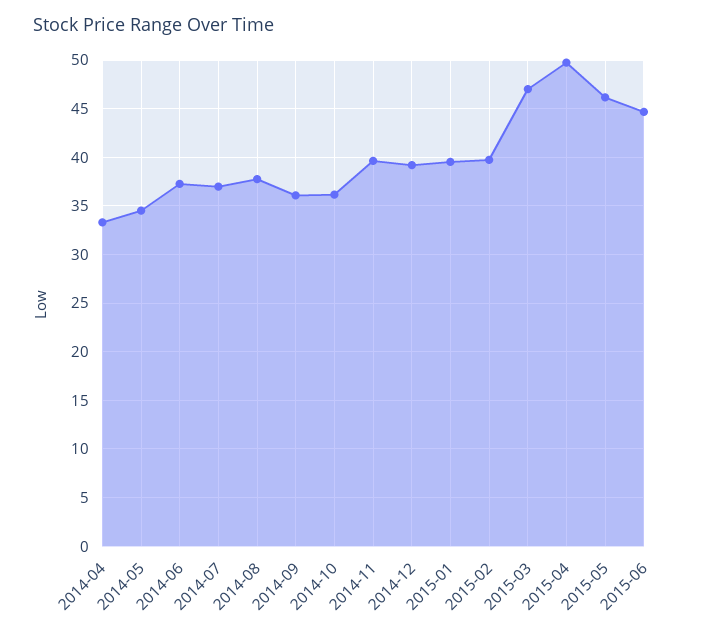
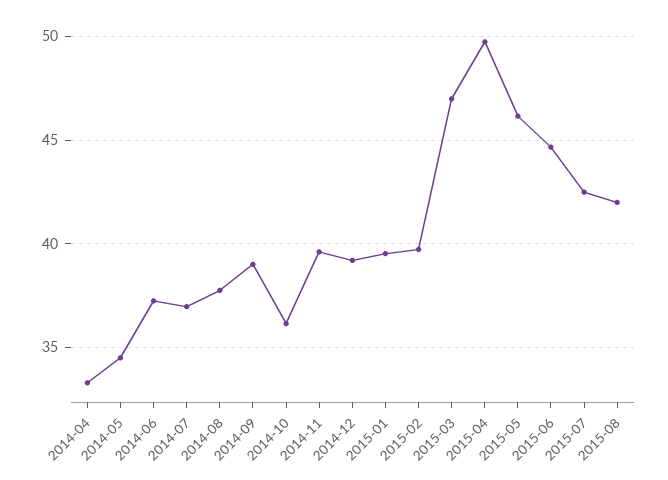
2014-09: 36 -> 39
2015-07: none -> 42.5
2015-08: none -> 42

